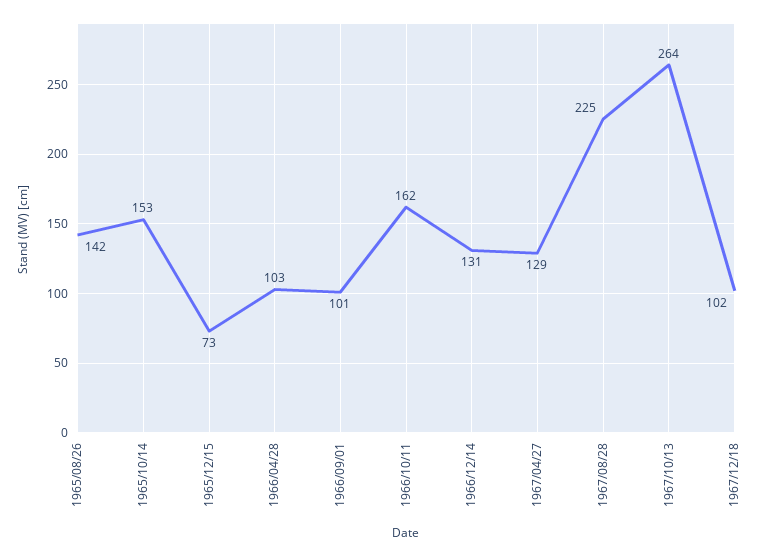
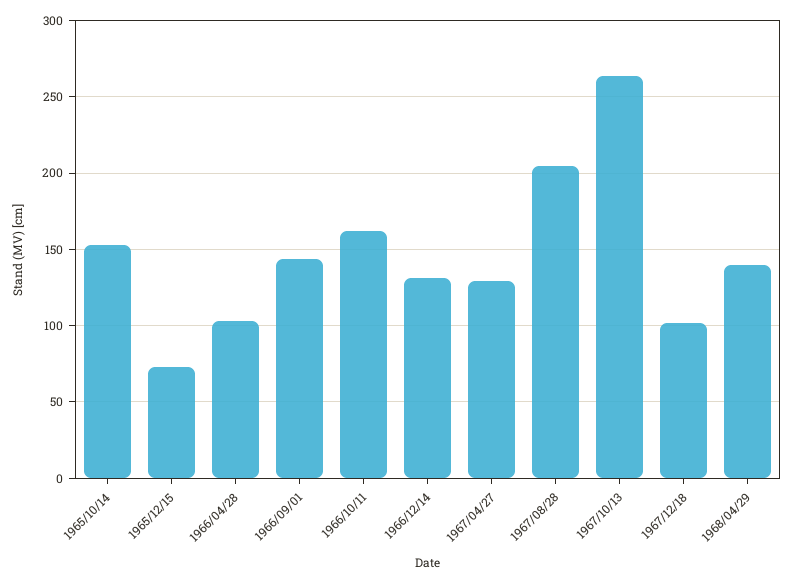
1965/08/26: 142 -> none
1966/09/01: 101 -> 145
1967/08/28: 225 -> 205
1968/04/29: none -> 140

